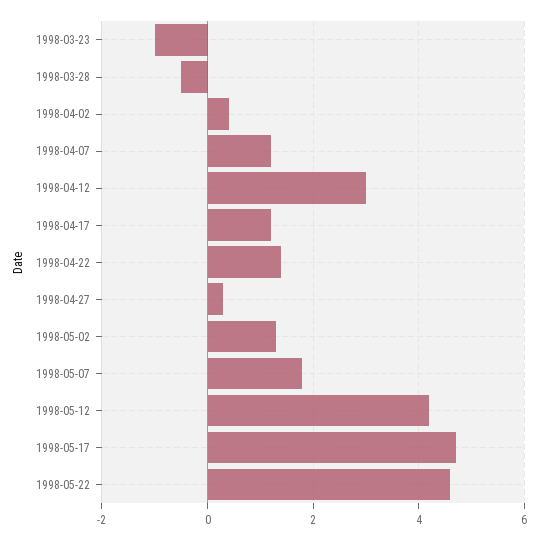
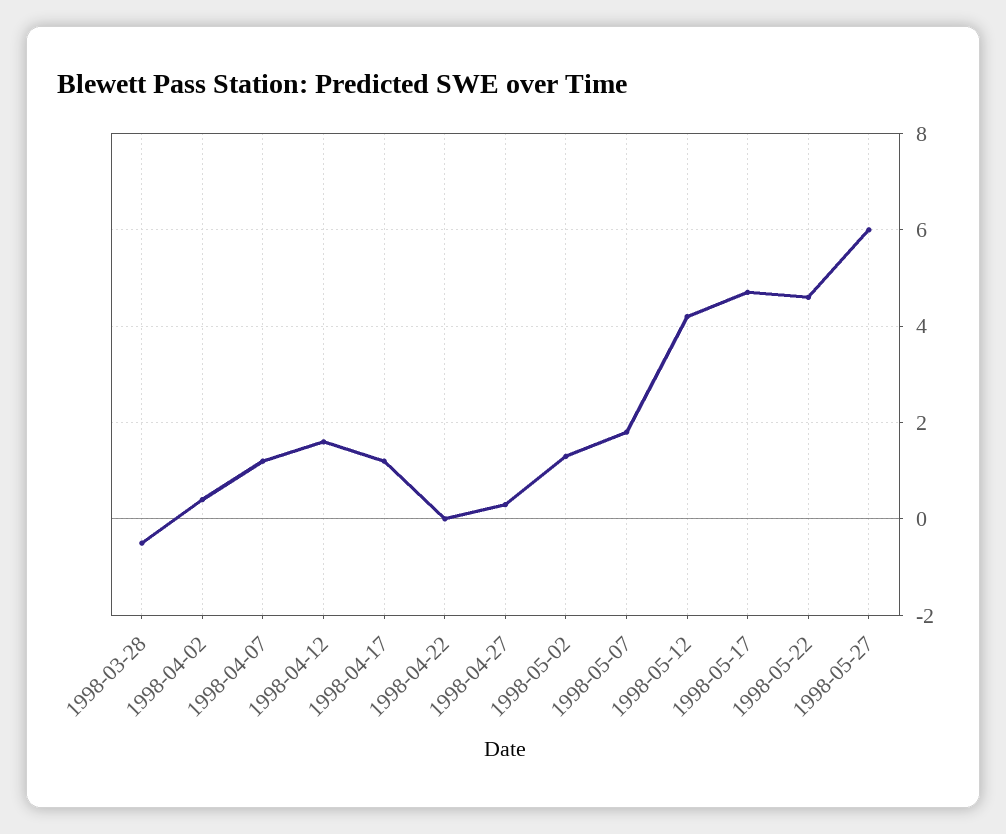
1998-03-23: -1 -> none
1998-04-12: 3 -> 1.5
1998-04-22: 1.5 -> 0
1998-05-27: none -> 6

